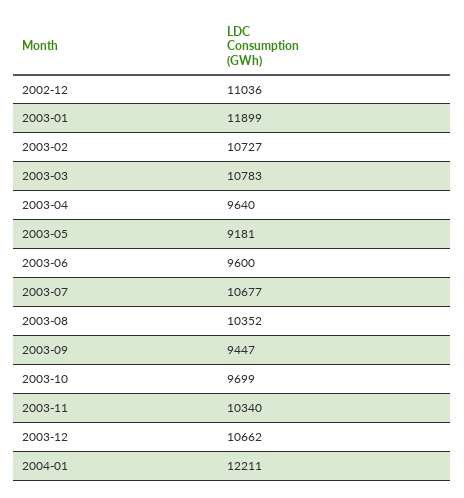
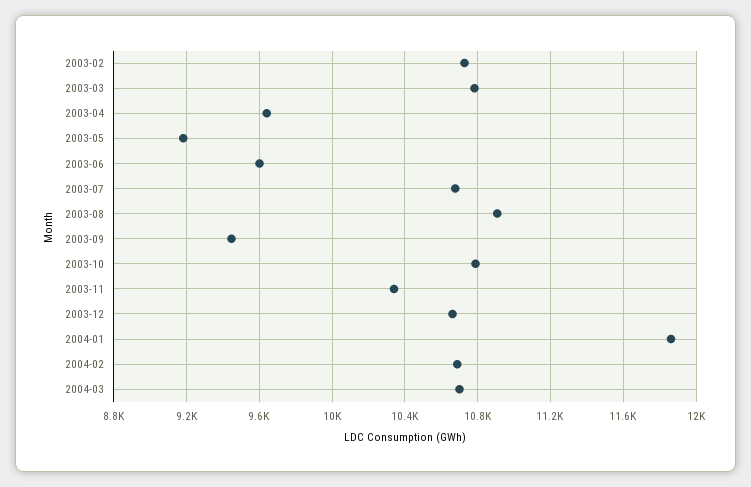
2002-12: 11036 -> none
2003-01: 11899 -> none
2003-08: 10352 -> 10900
2003-10: 9699 -> 10800
2004-01: 12211 -> 11850
2004-02: none -> 10700
2004-03: none -> 10700

